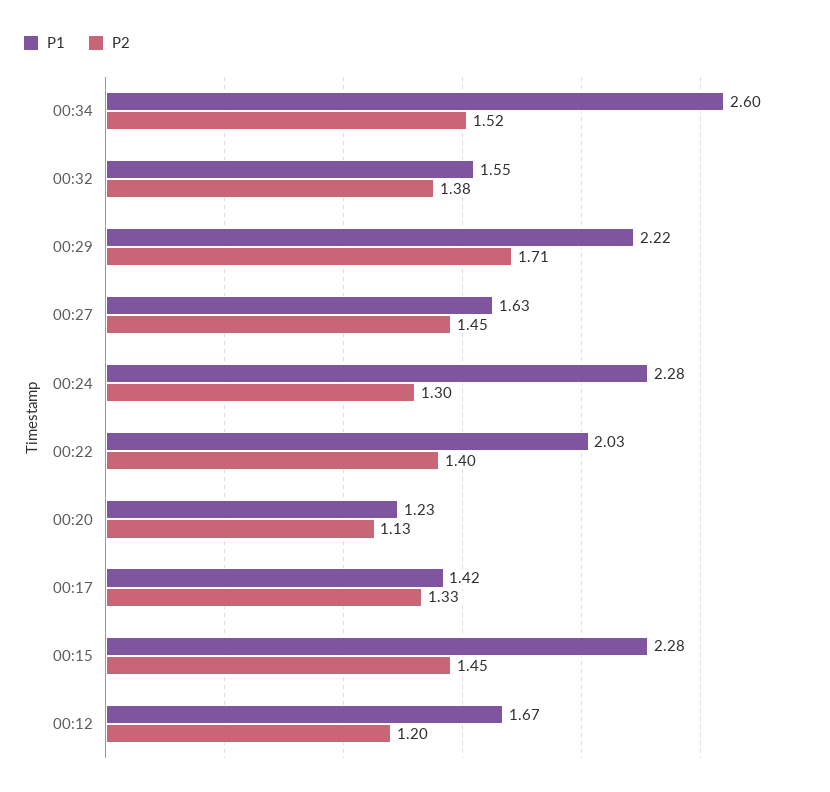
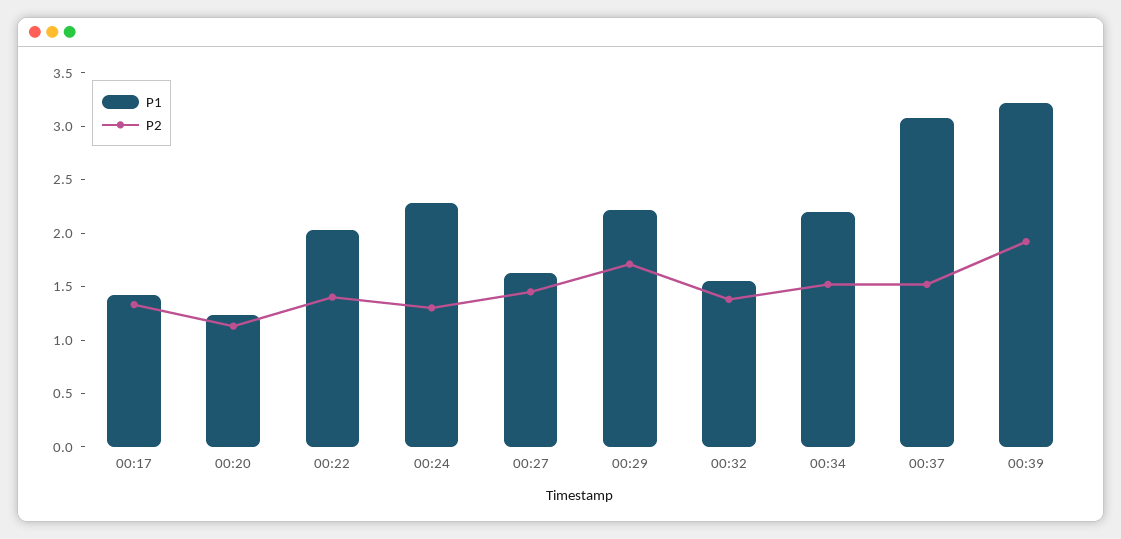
P1, 00:34: 2.6 -> 2.2
P1, 00:15: 2.28 -> none
P2, 00:15: 1.45 -> none
P1, 00:12: 1.67 -> none
P2, 00:12: 1.2 -> none
P1, 00:37: none -> 3.1
P2, 00:37: none -> 1.5
P1, 00:39: none -> 3.2
P2, 00:39: none -> 1.9

